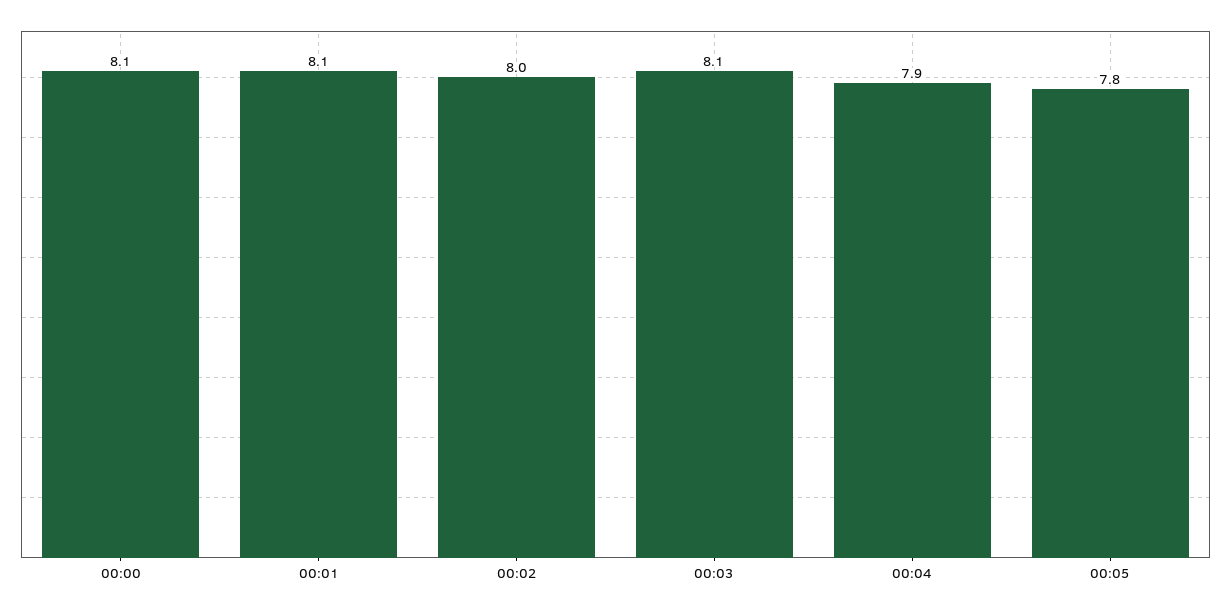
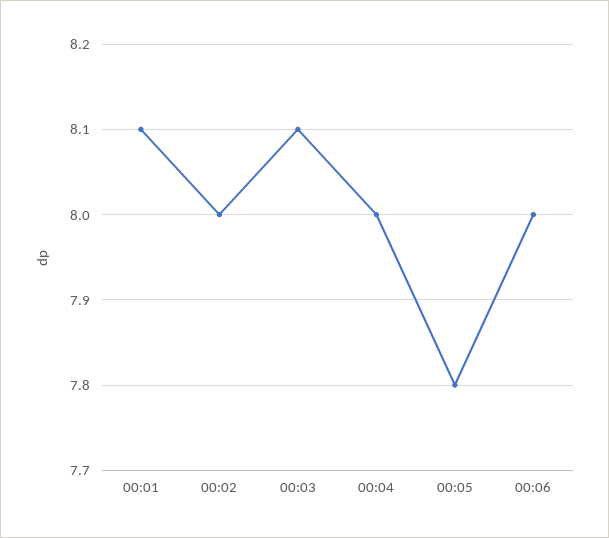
00:00: 8.1 -> none
00:04: 7.9 -> 8
00:06: none -> 8

